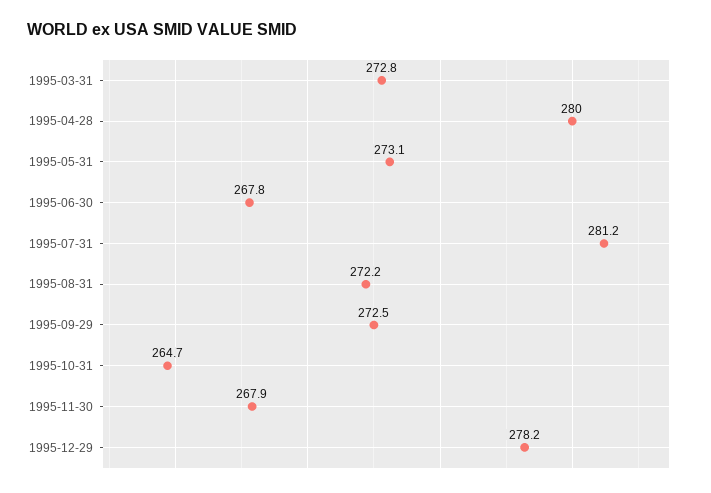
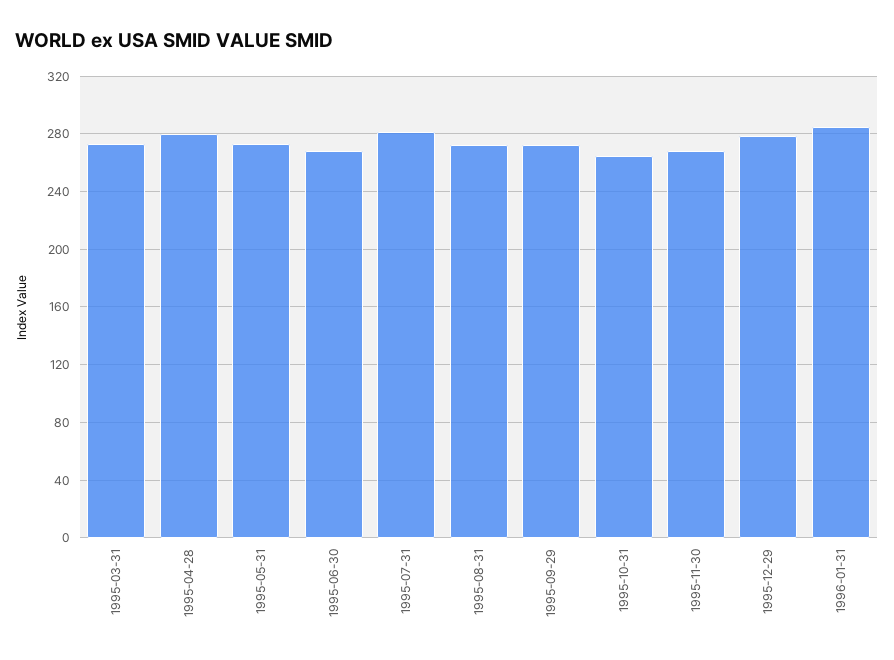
1996-01-31: none -> 285

